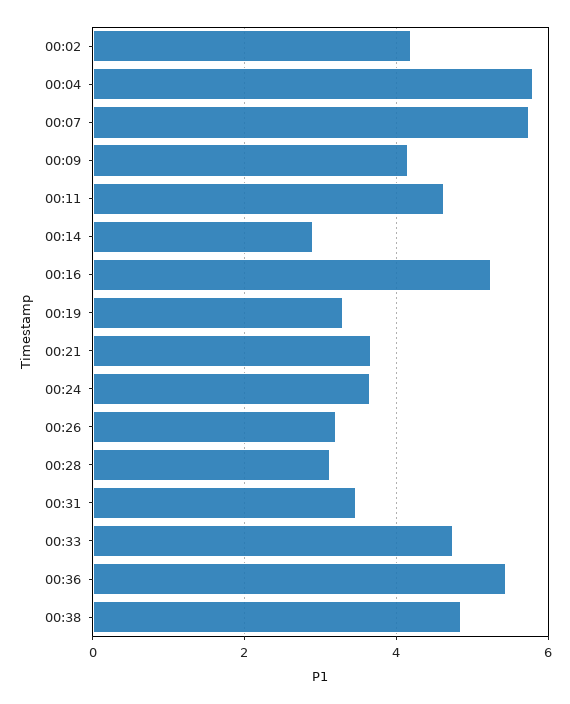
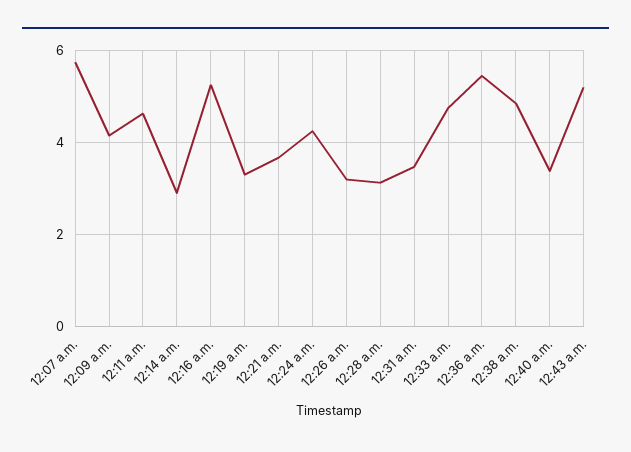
00:02: 4.2 -> none
00:04: 5.8 -> none
00:24: 3.6 -> 4.2
12:40 a.m.: none -> 3.4
12:43 a.m.: none -> 5.2

